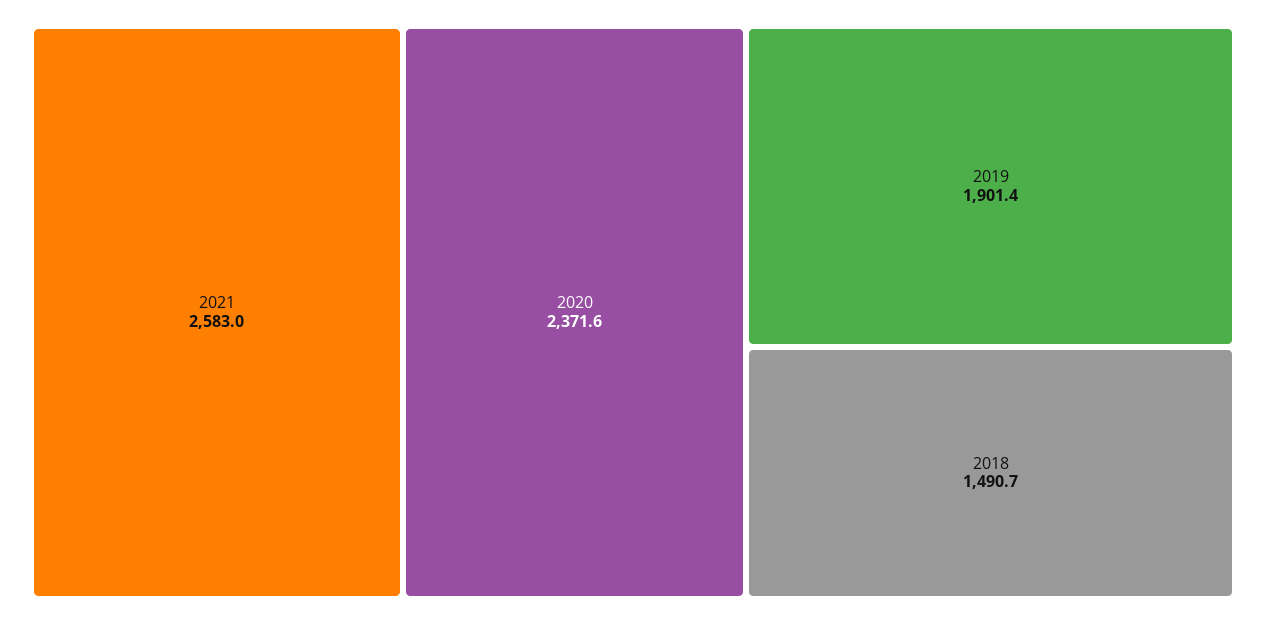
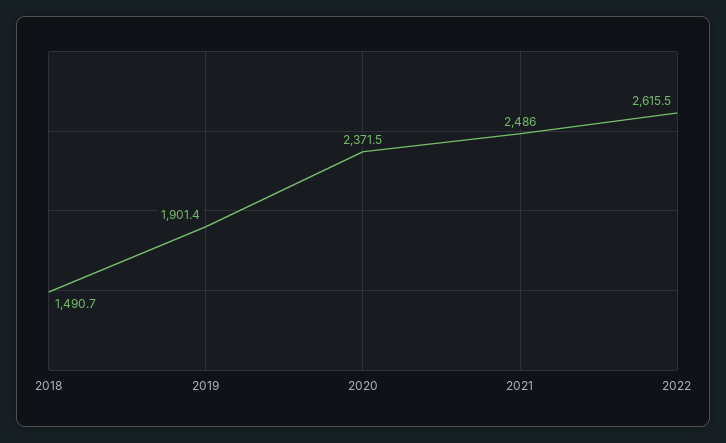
2021: 2583 -> 2486
2020: 2371.6 -> 2371.5
2022: none -> 2615.5

